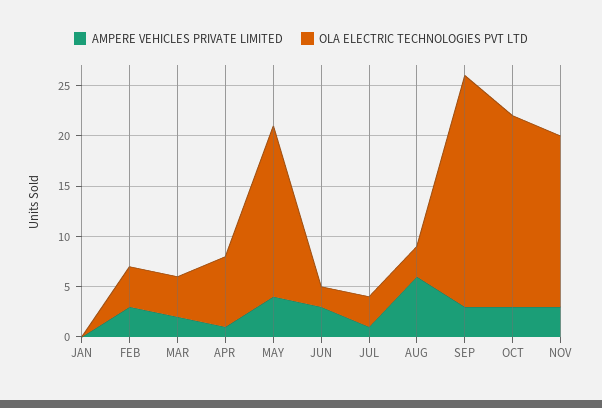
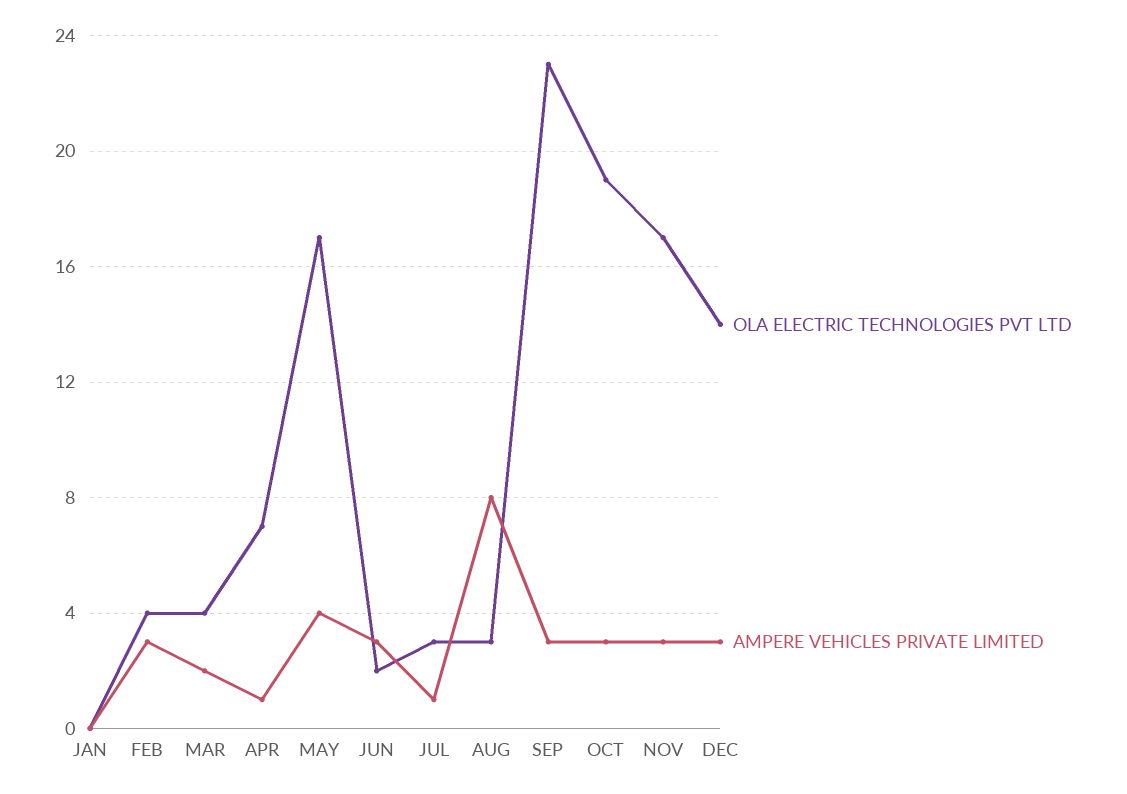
AMPERE VEHICLES PRIVATE LIMITED, AUG: 6 -> 8
OLA ELECTRIC TECHNOLOGIES PVT LTD, DEC: none -> 14
AMPERE VEHICLES PRIVATE LIMITED, DEC: none -> 3

